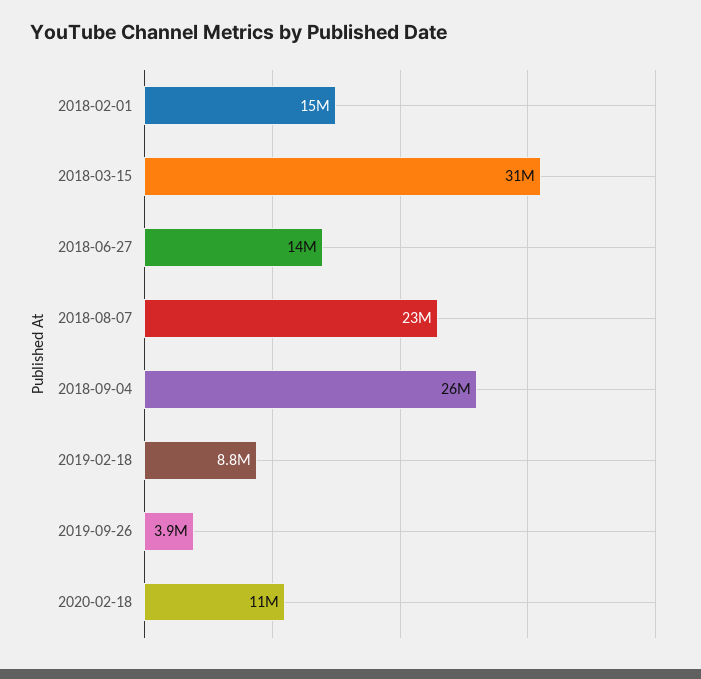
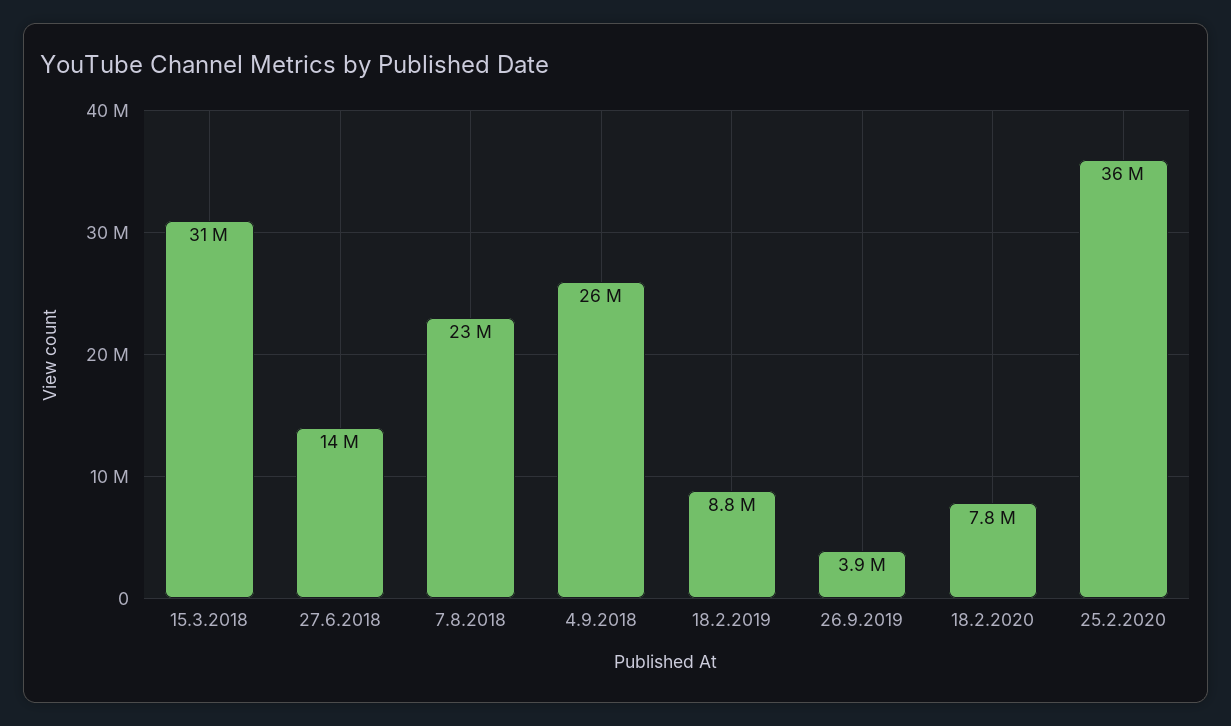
2018-02-01: 15000000 -> none
2020-02-18: 11000000 -> 7800000
25.2.2020: none -> 36000000

